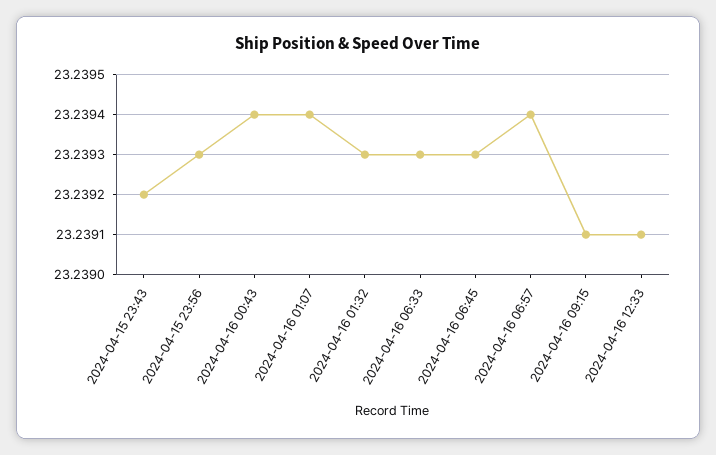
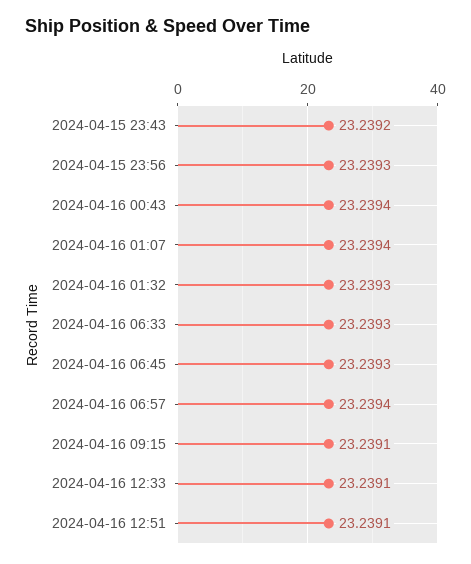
2024-04-16 12:51: none -> 23.2391

